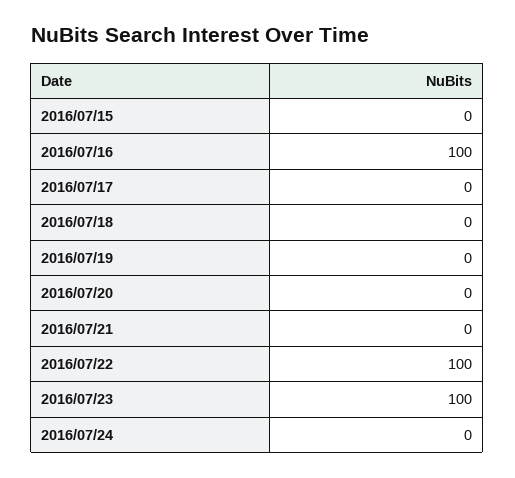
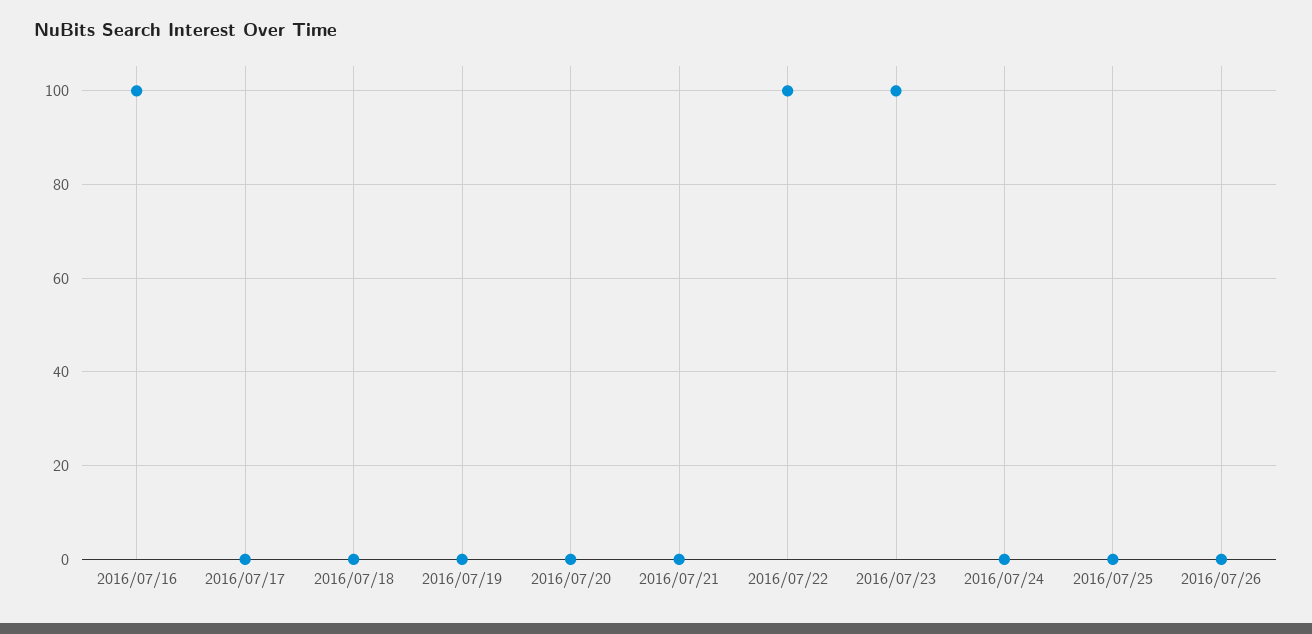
2016/07/15: 0 -> none
2016/07/25: none -> 0
2016/07/26: none -> 0

